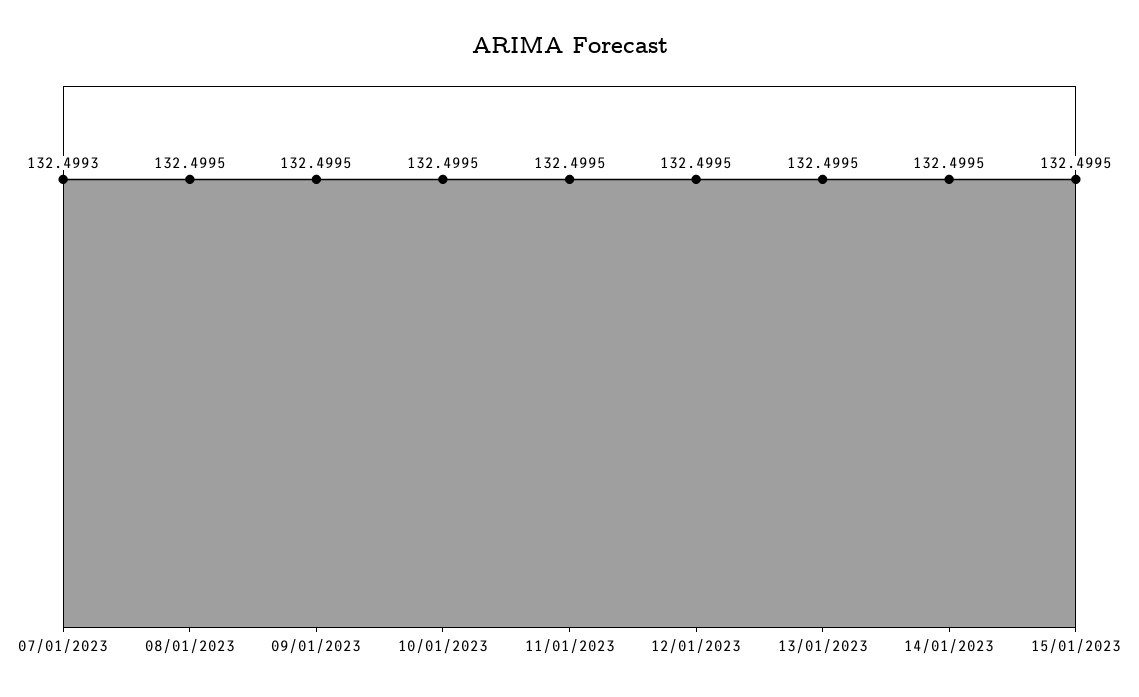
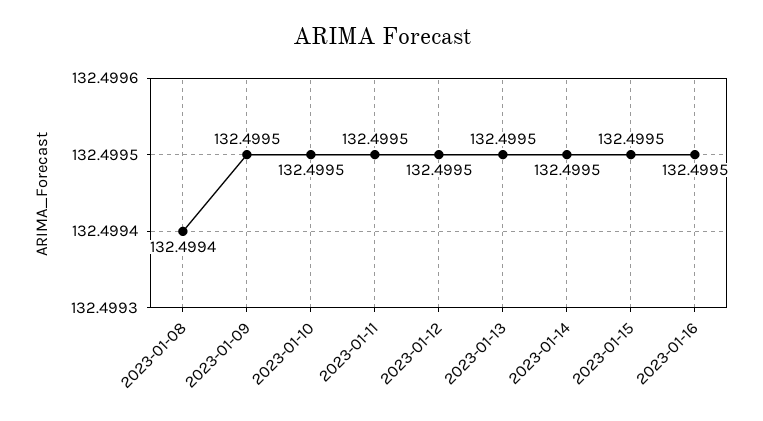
07/01/2023: 132.4993 -> none
08/01/2023: 132.4995 -> 132.4994
2023-01-16: none -> 132.4995

